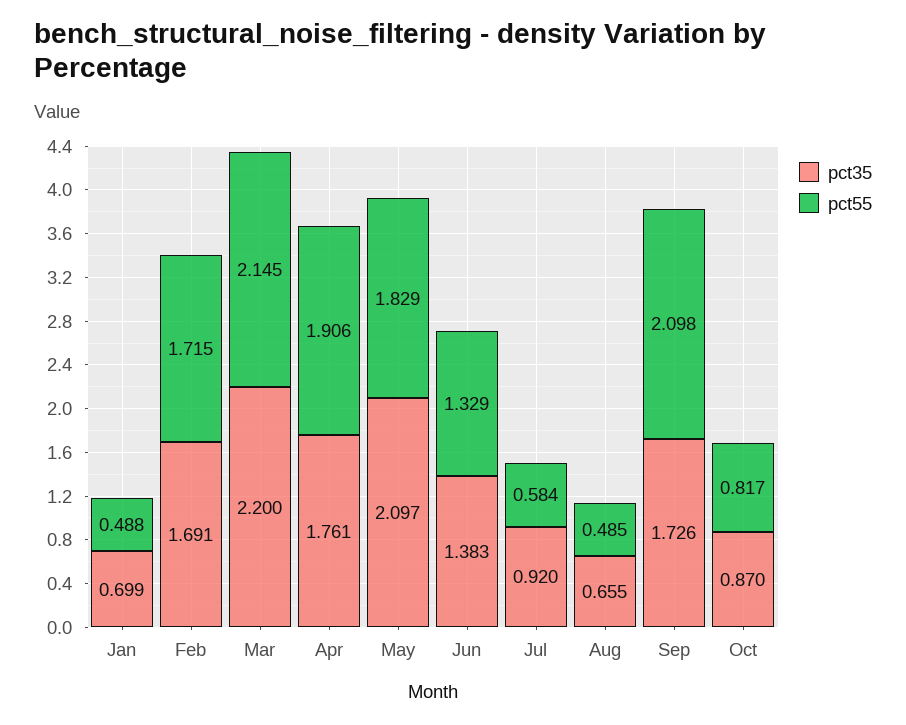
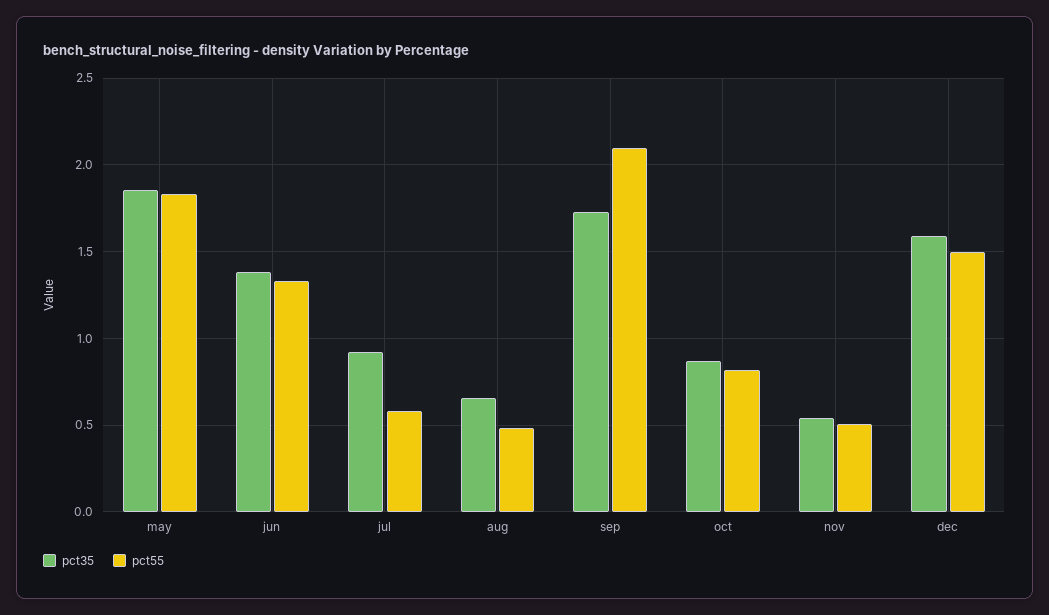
pct35, Jan: 0.699 -> none
pct55, Jan: 0.488 -> none
pct35, Feb: 1.691 -> none
pct55, Feb: 1.715 -> none
pct35, Mar: 2.2 -> none
pct55, Mar: 2.145 -> none
pct35, Apr: 1.761 -> none
pct55, Apr: 1.906 -> none
pct35, May: 2.097 -> 1.85
pct35, nov: none -> 0.55
pct55, nov: none -> 0.5
pct35, dec: none -> 1.6
pct55, dec: none -> 1.5

